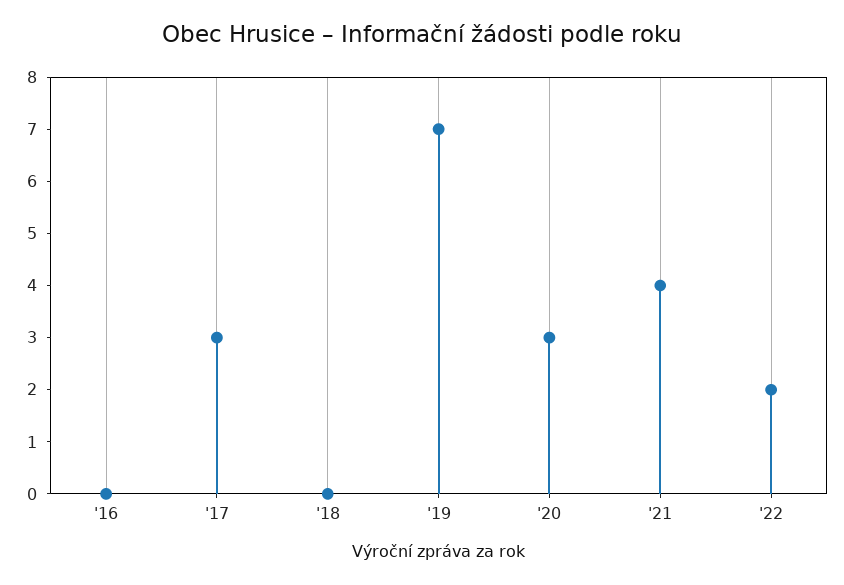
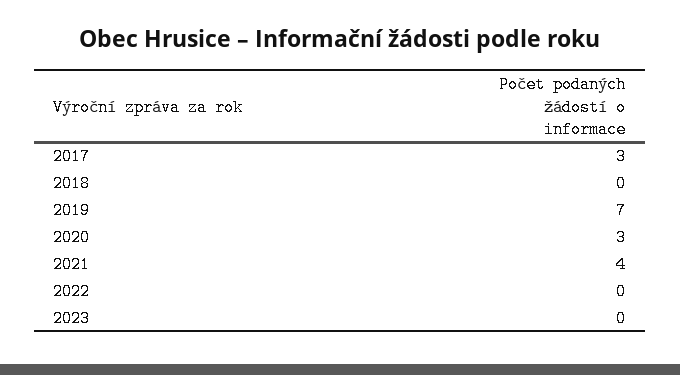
'16: 0 -> none
'22: 2 -> 0
2023: none -> 0

